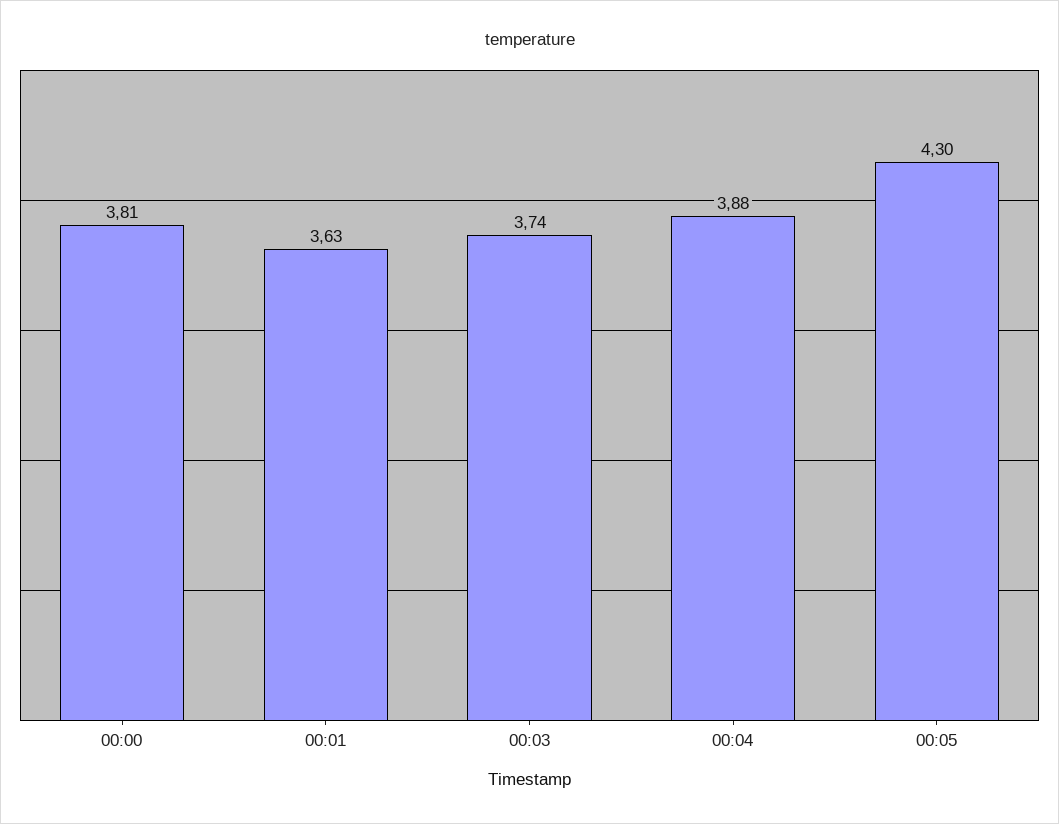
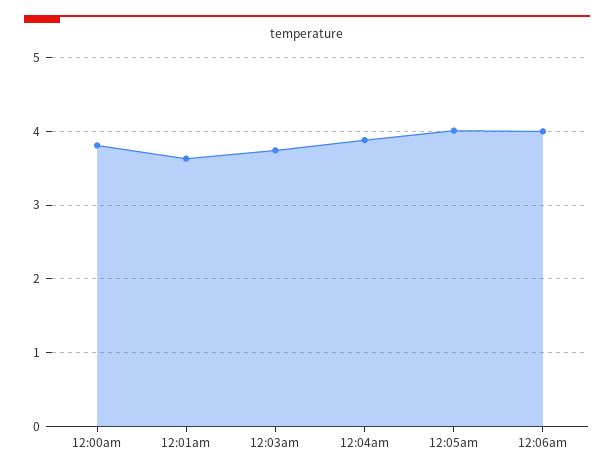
00:05: 4.3 -> 4
12:06am: none -> 4

